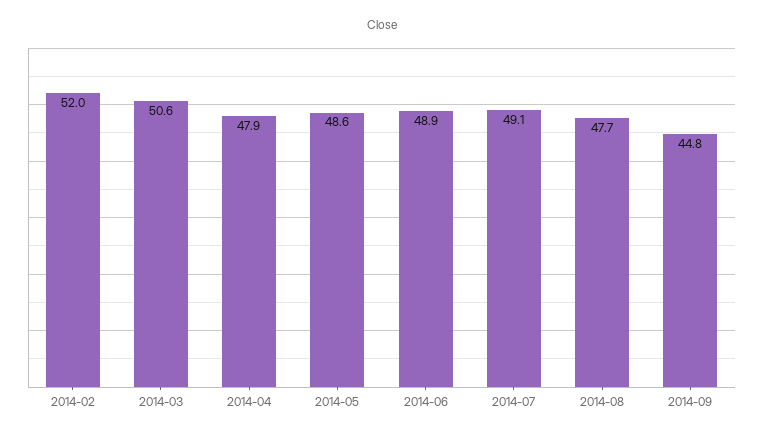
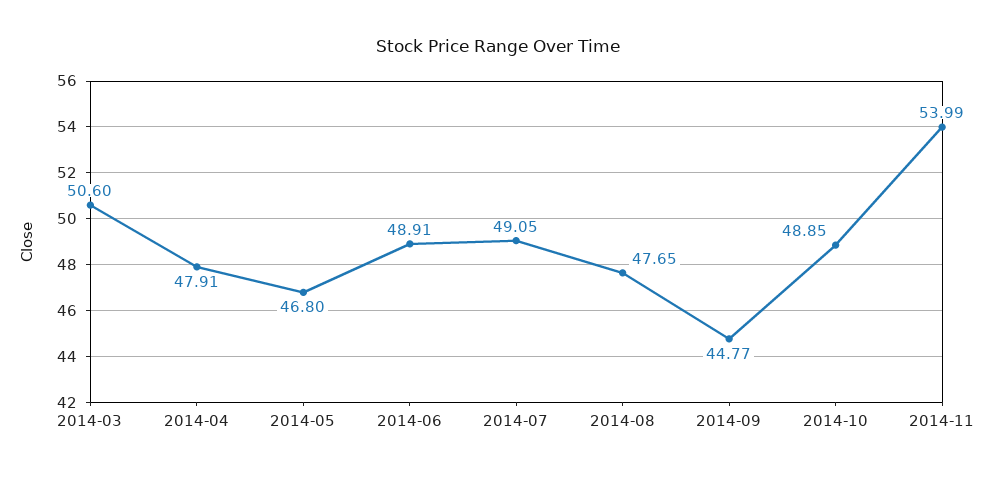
2014-02: 52 -> none
2014-05: 48.6 -> 46.8
2014-10: none -> 48.85
2014-11: none -> 53.99

